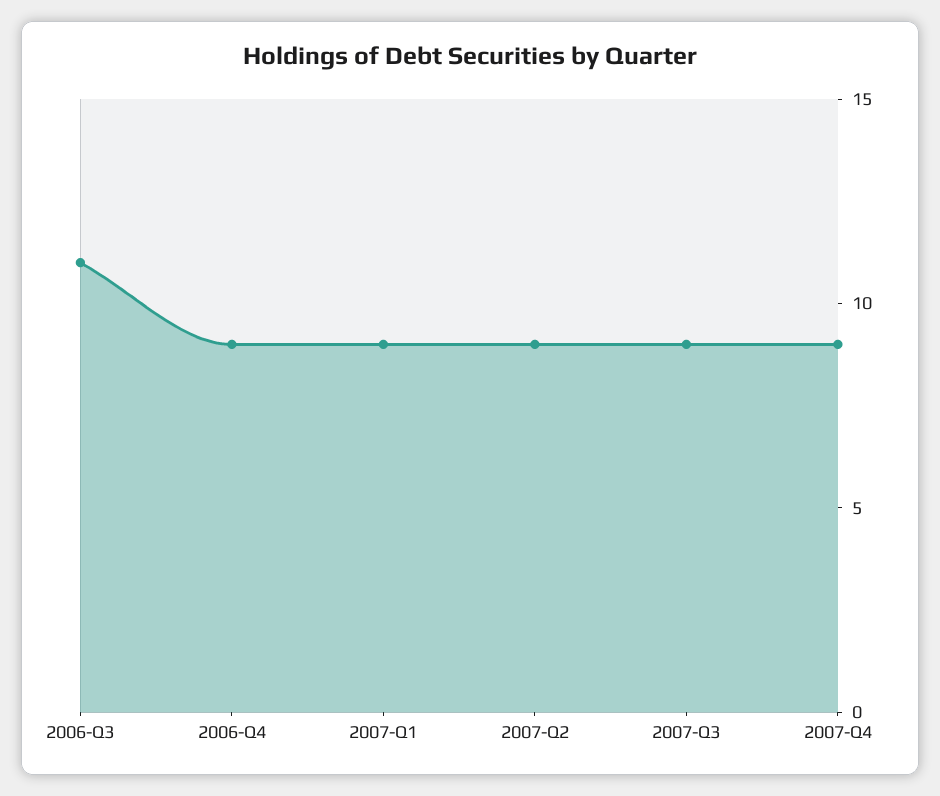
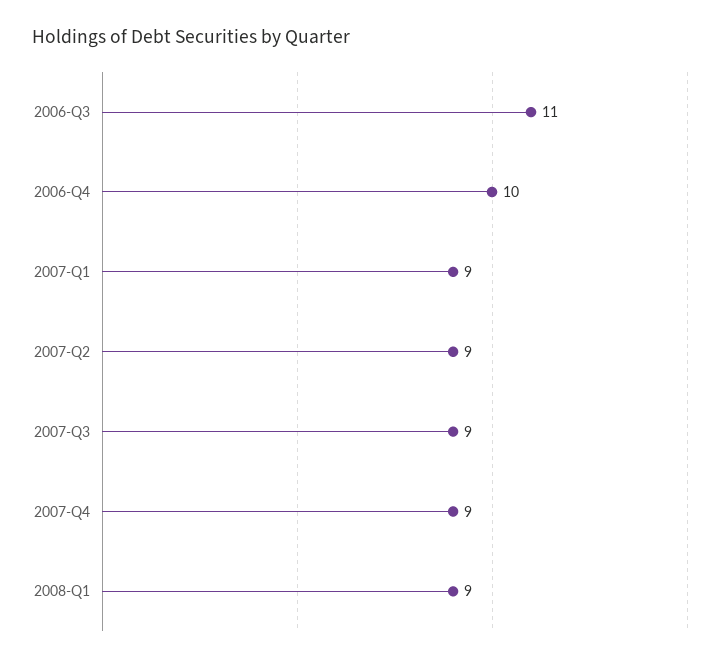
2006-Q4: 9 -> 10
2008-Q1: none -> 9

